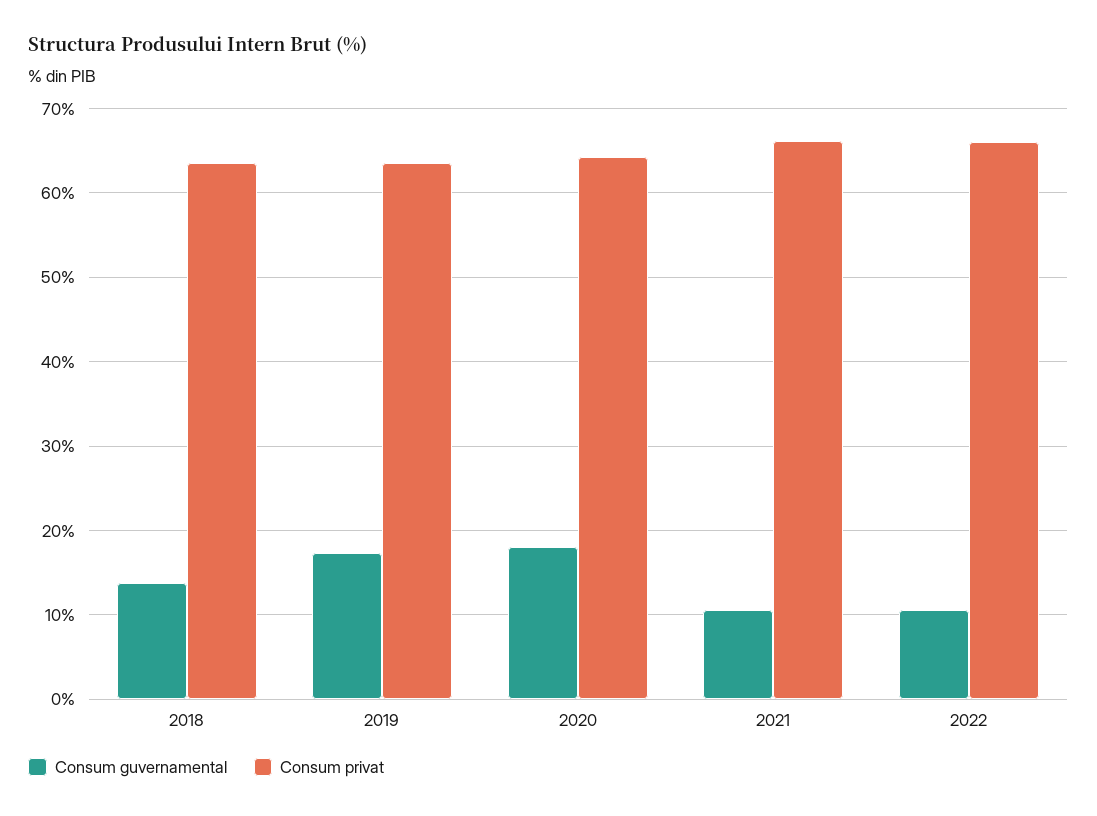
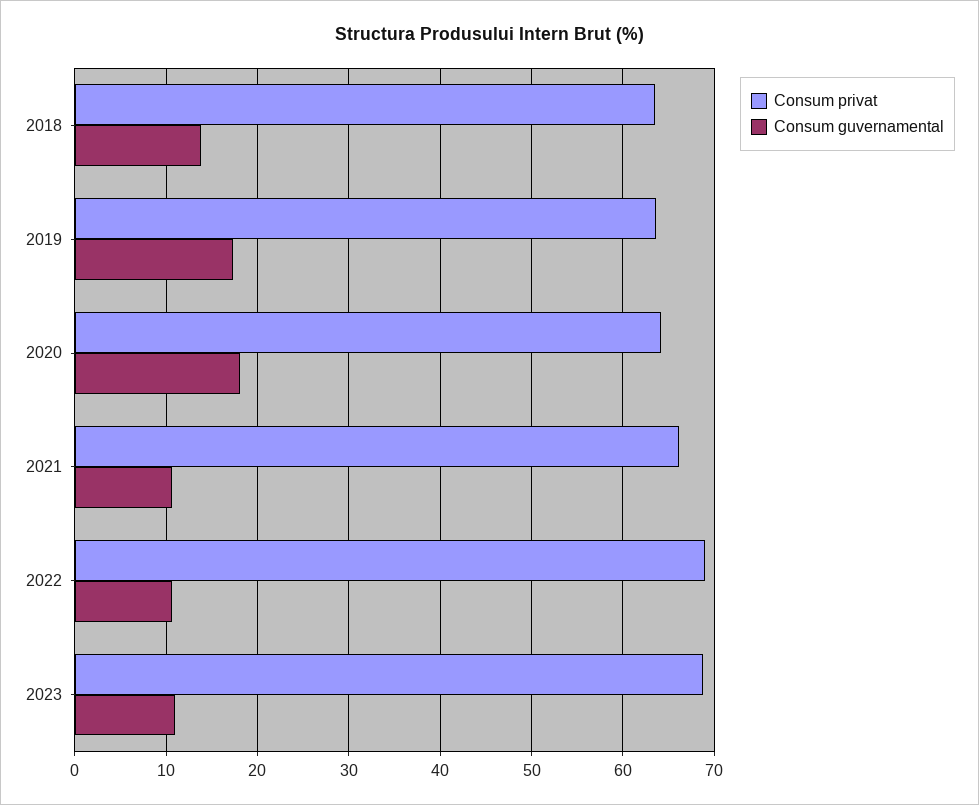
Consum privat, 2022: 66 -> 69
Consum privat, 2023: none -> 69
Consum guvernamental, 2023: none -> 11

